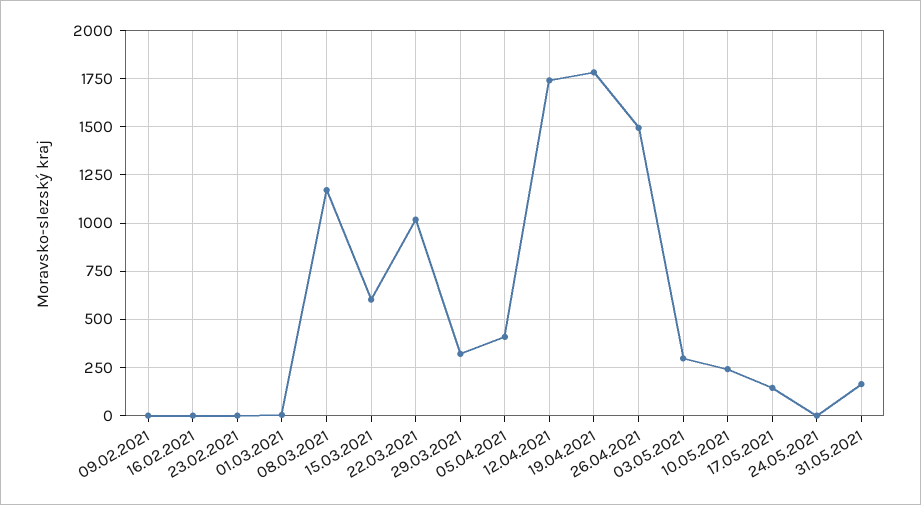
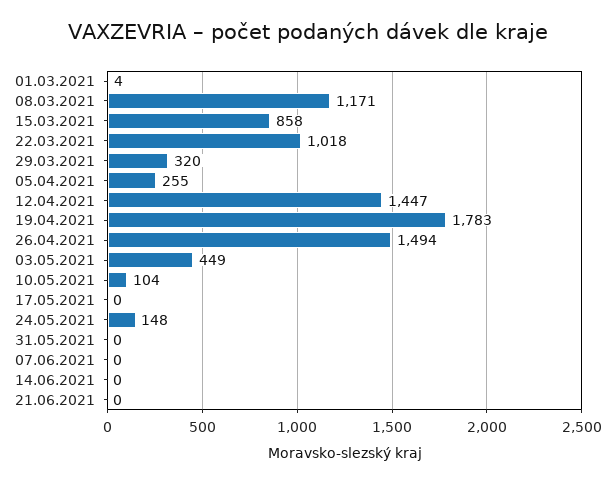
09.02.2021: 0 -> none
16.02.2021: 0 -> none
23.02.2021: 0 -> none
15.03.2021: 600 -> 858
05.04.2021: 400 -> 255
12.04.2021: 1750 -> 1447
03.05.2021: 300 -> 449
10.05.2021: 250 -> 104
17.05.2021: 150 -> 0
24.05.2021: 0 -> 148
31.05.2021: 150 -> 0
07.06.2021: none -> 0
14.06.2021: none -> 0
21.06.2021: none -> 0

